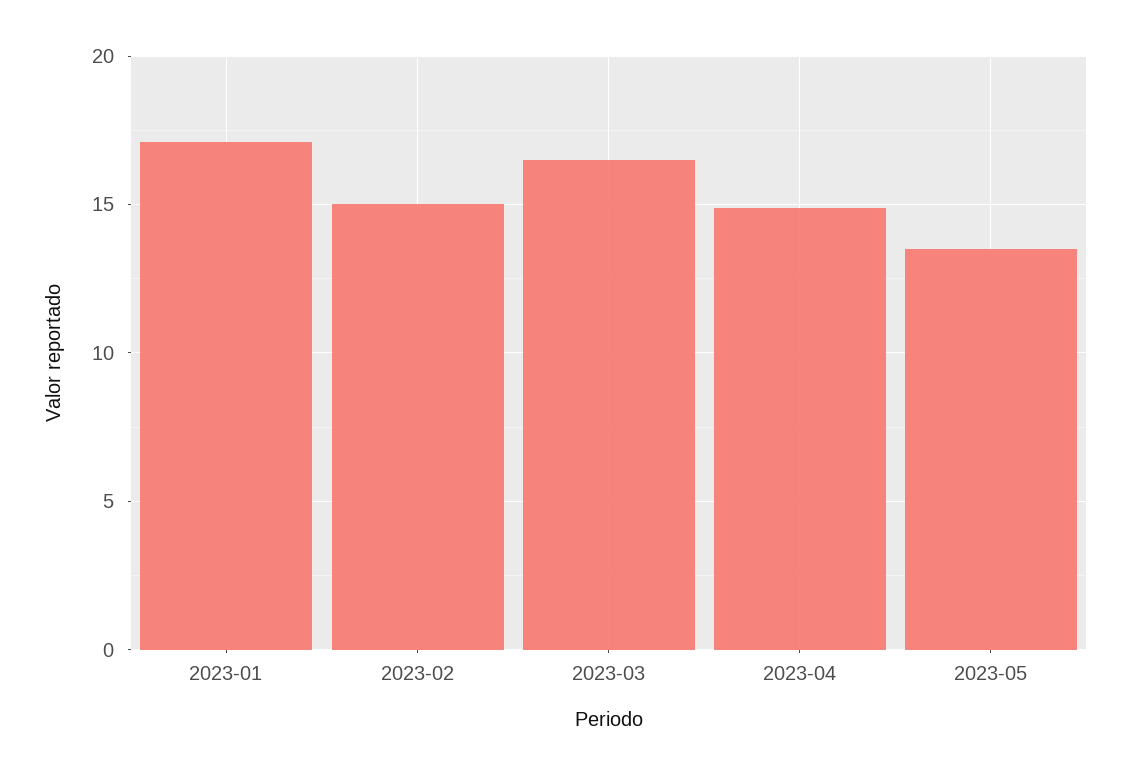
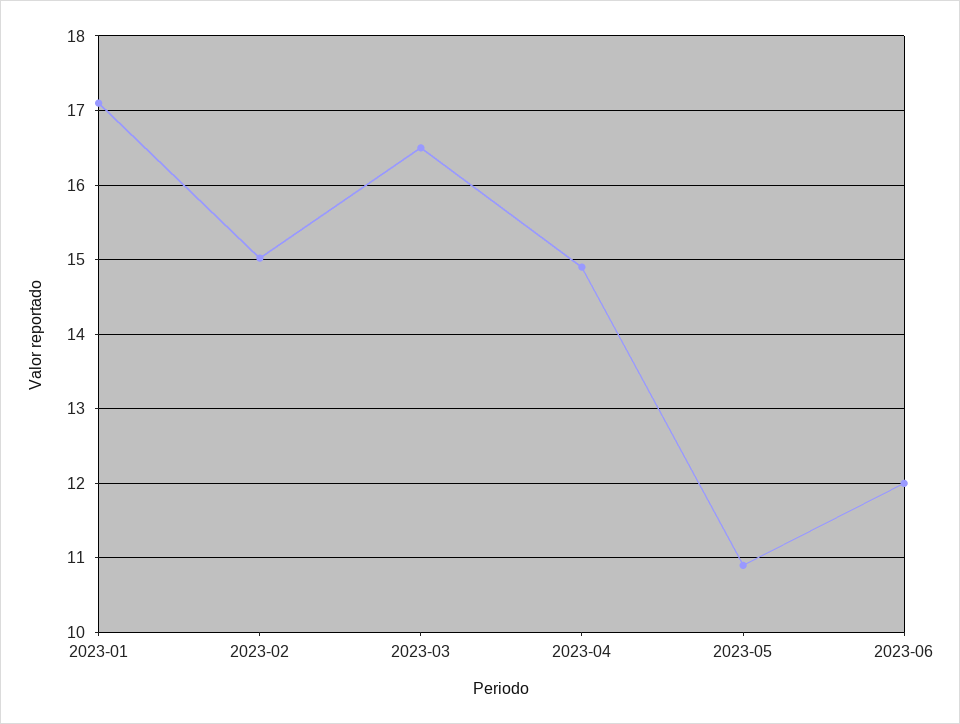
2023-05: 13.5 -> 10.9
2023-06: none -> 12

